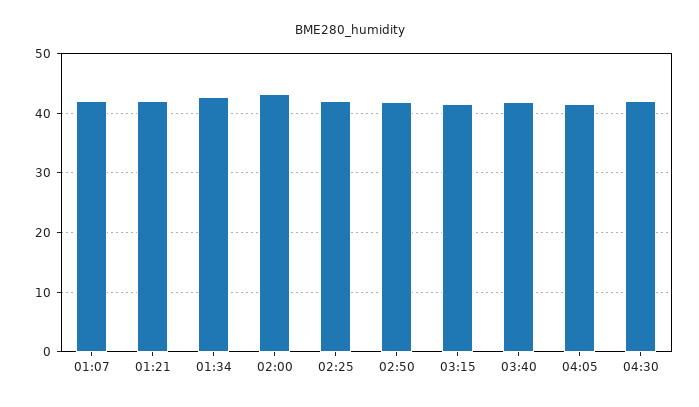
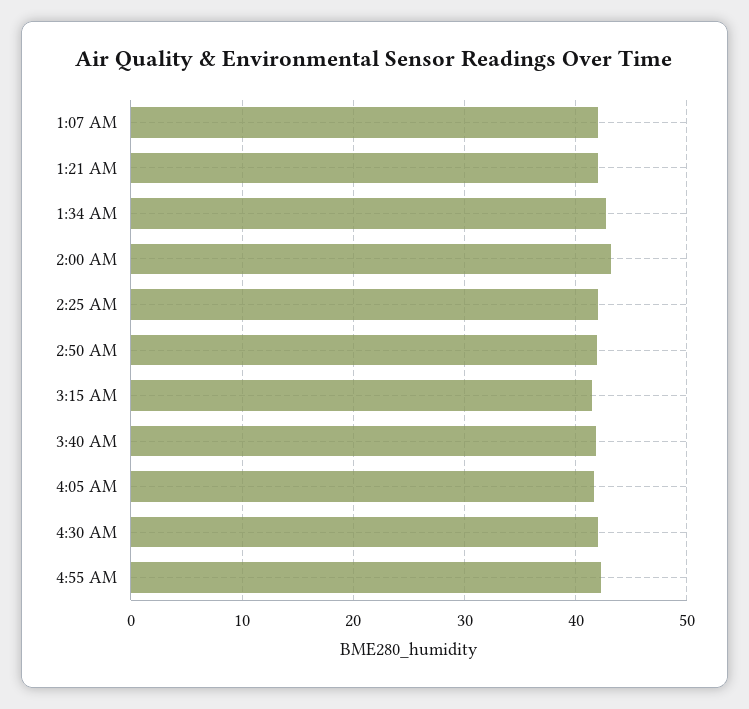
4:55 AM: none -> 42

